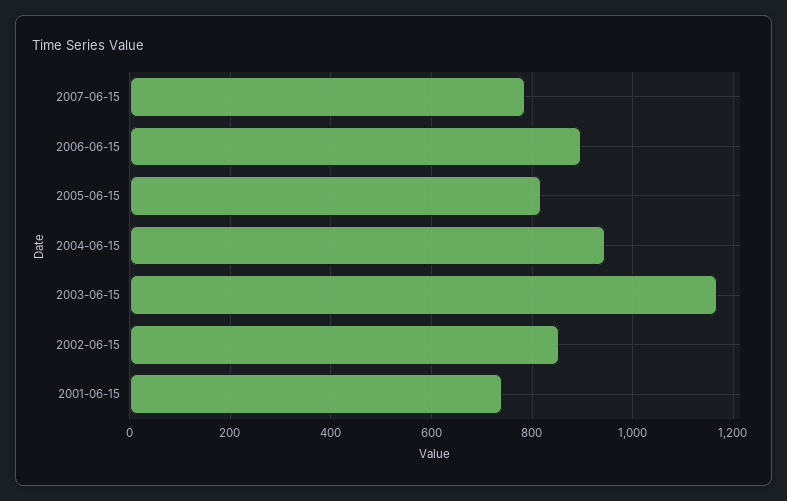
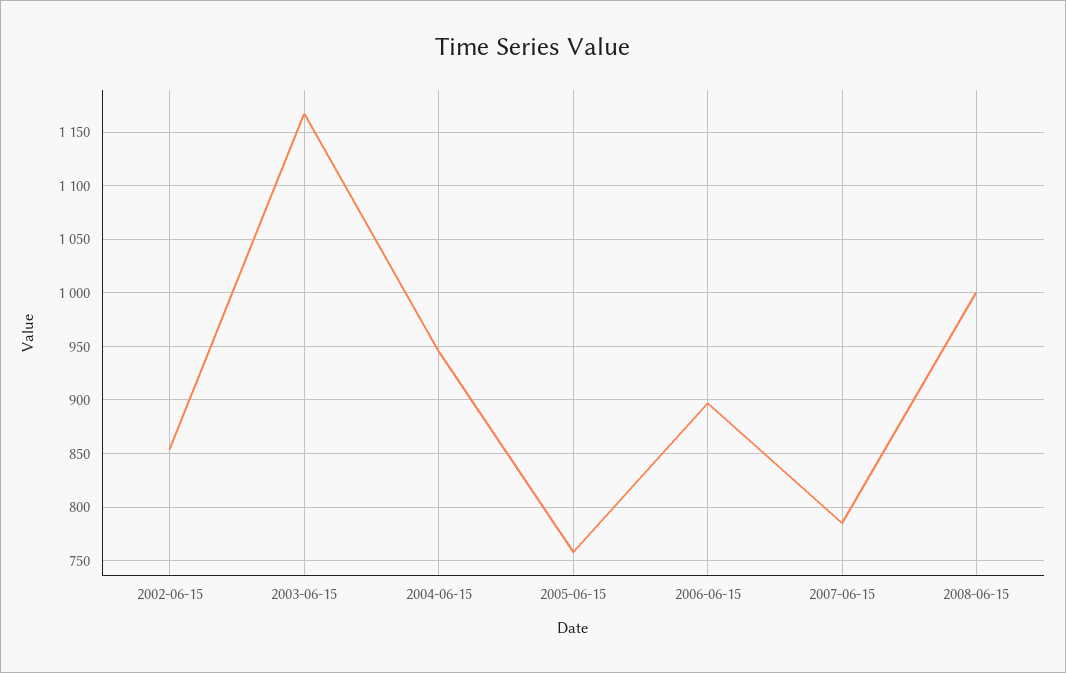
2005-06-15: 820 -> 760
2001-06-15: 740 -> none
2008-06-15: none -> 1000

